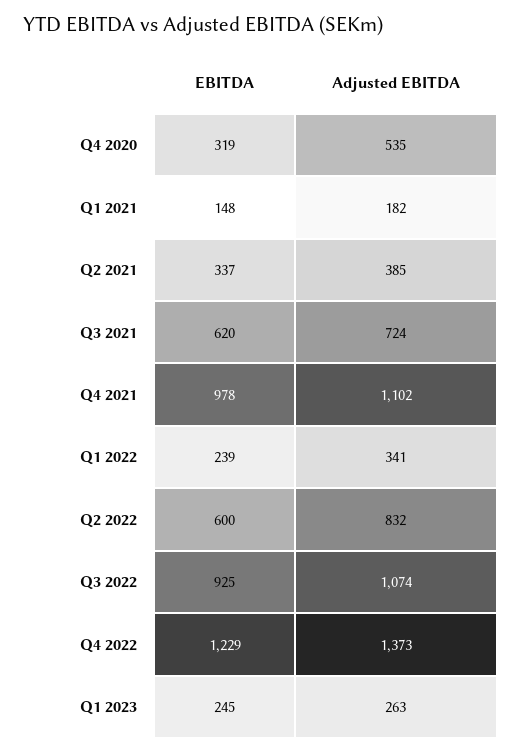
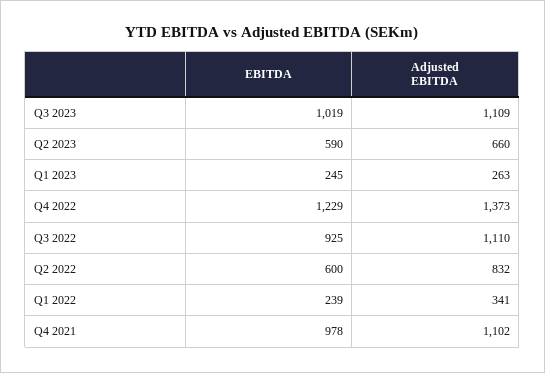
EBITDA, Q4 2020: 319 -> none
Adjusted EBITDA, Q4 2020: 535 -> none
EBITDA, Q1 2021: 148 -> none
Adjusted EBITDA, Q1 2021: 182 -> none
EBITDA, Q2 2021: 337 -> none
Adjusted EBITDA, Q2 2021: 385 -> none
EBITDA, Q3 2021: 620 -> none
Adjusted EBITDA, Q3 2021: 724 -> none
Adjusted EBITDA, Q3 2022: 1074 -> 1110
EBITDA, Q3 2023: none -> 1019
Adjusted EBITDA, Q3 2023: none -> 1109
EBITDA, Q2 2023: none -> 590
Adjusted EBITDA, Q2 2023: none -> 660

